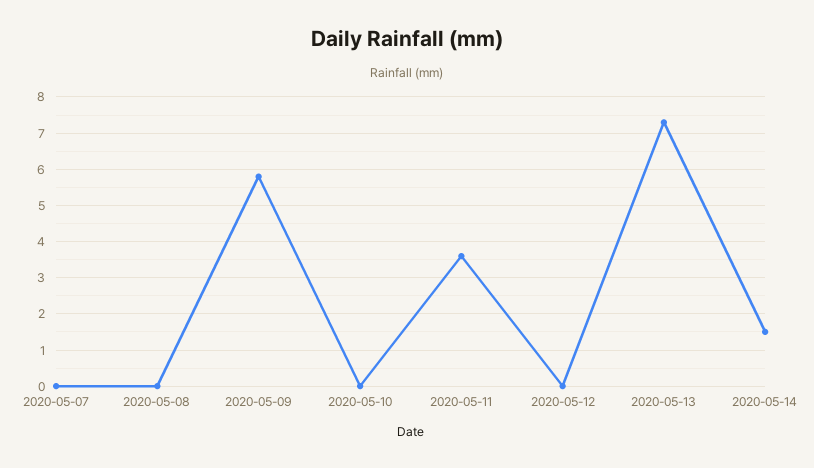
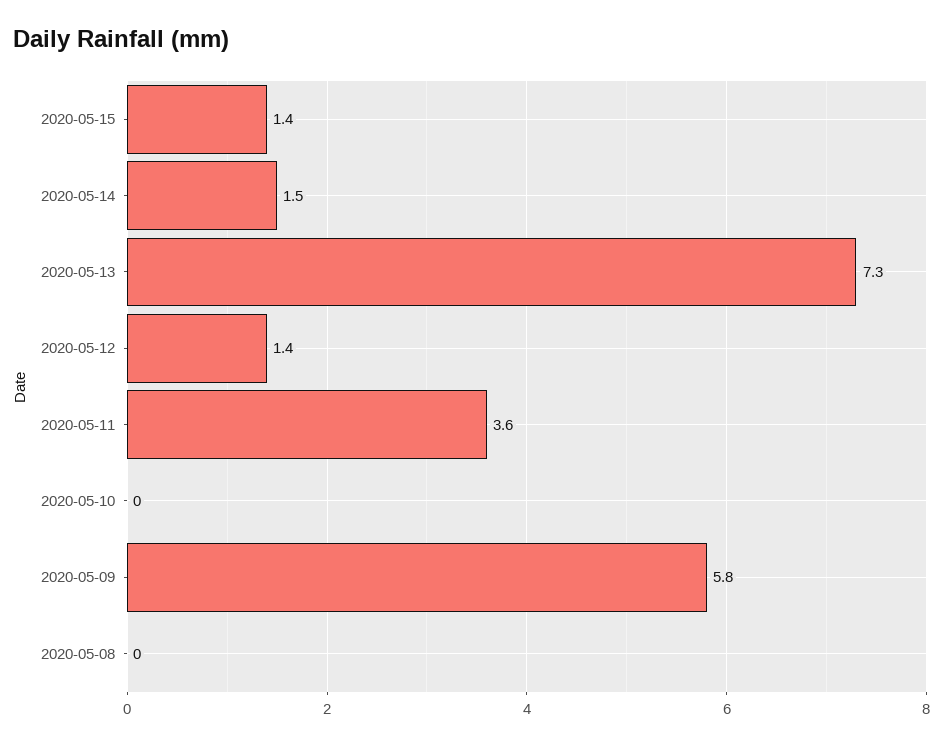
2020-05-07: 0 -> none
2020-05-12: 0 -> 1.4
2020-05-15: none -> 1.4

